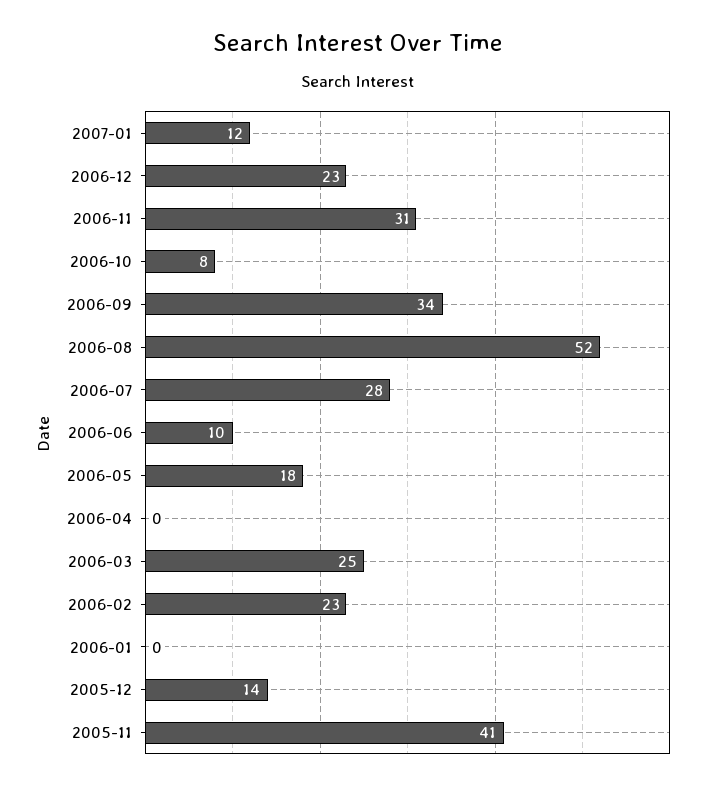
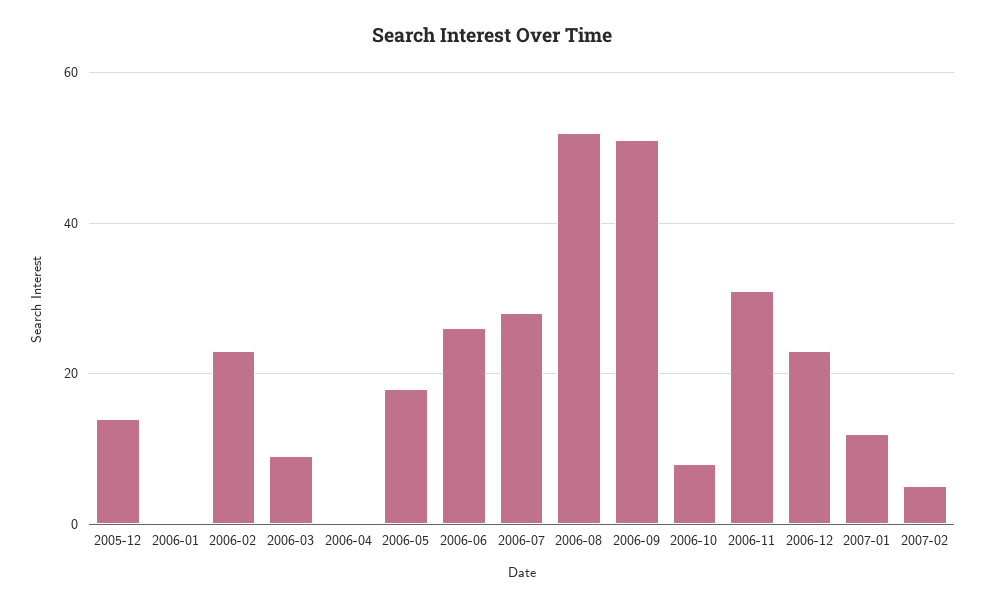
2006-09: 34 -> 50
2006-06: 10 -> 25
2006-03: 25 -> 10
2005-11: 41 -> none
2007-02: none -> 5

